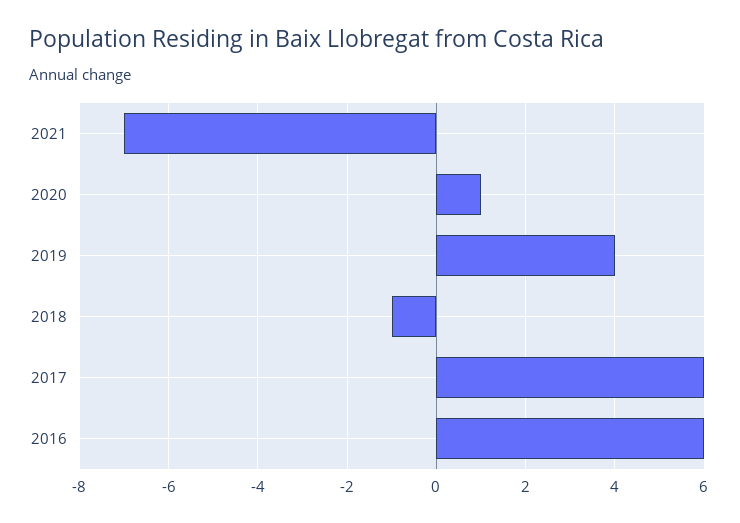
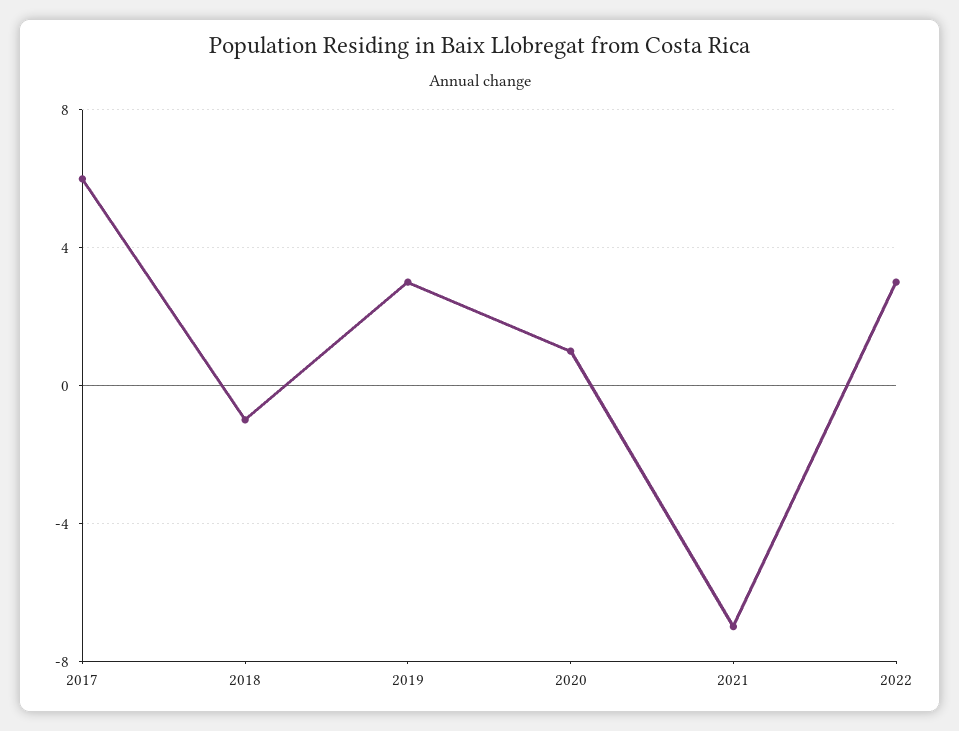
2019: 4 -> 3
2016: 6 -> none
2022: none -> 3

